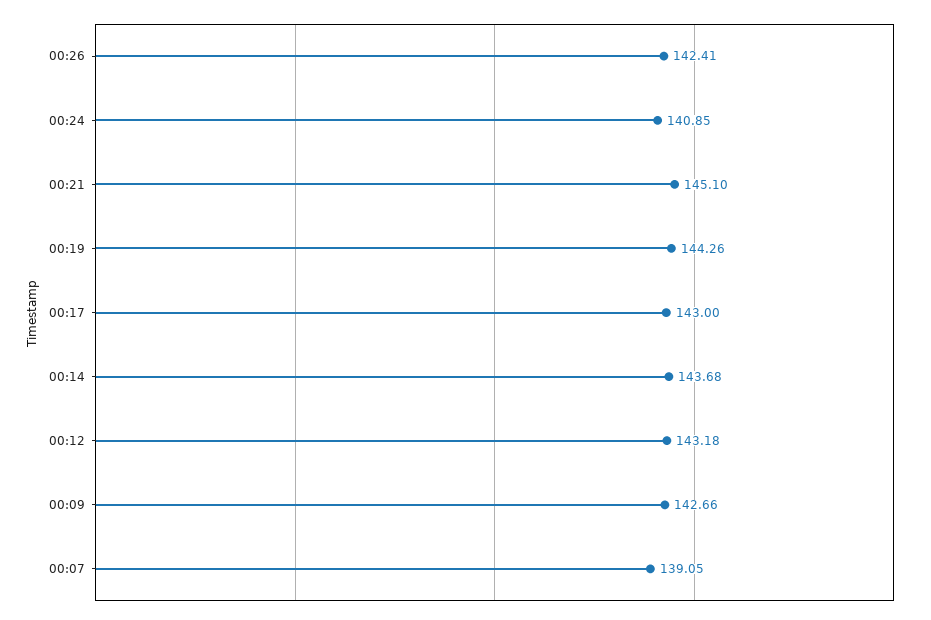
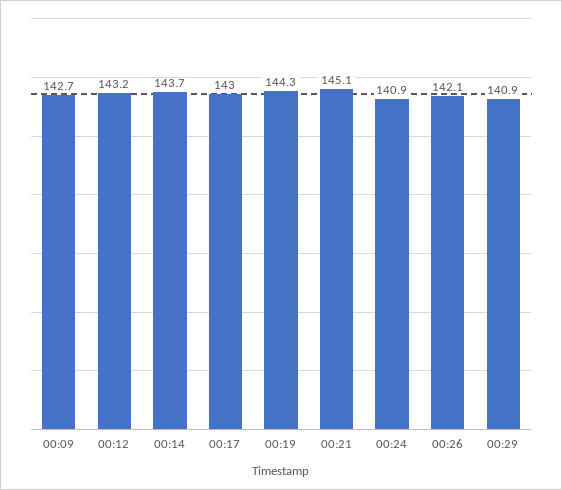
00:26: 142.41 -> 142.1
00:07: 139.05 -> none
00:29: none -> 140.9

